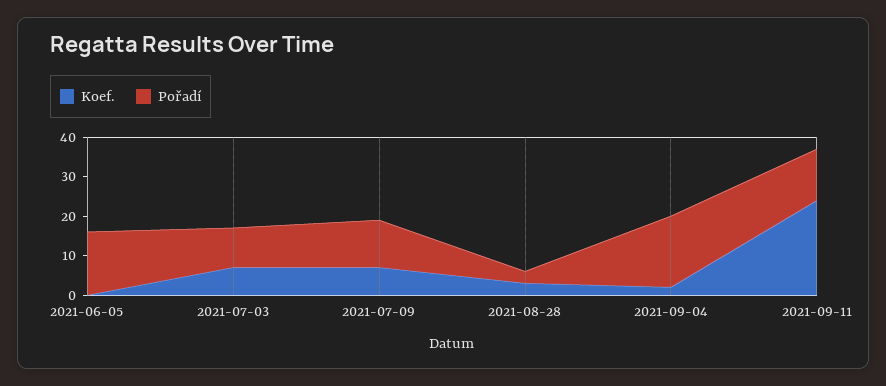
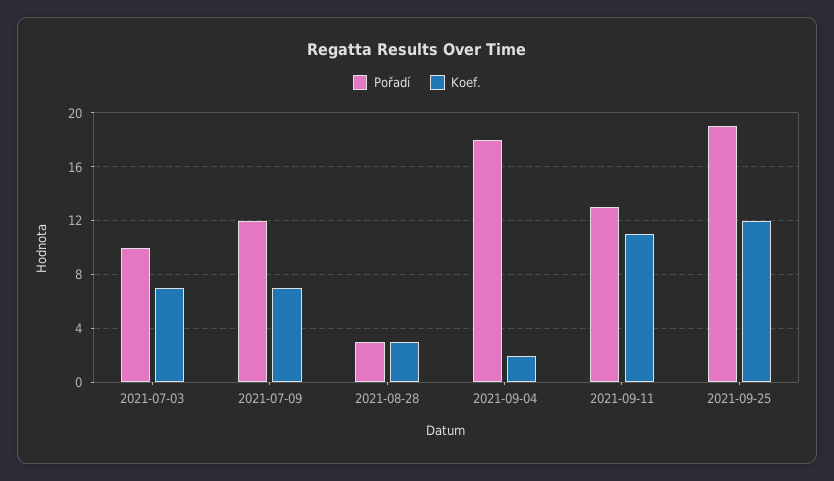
Koef., 2021-06-05: 0 -> none
Pořadí, 2021-06-05: 15 -> none
Koef., 2021-09-11: 25 -> 11
Pořadí, 2021-09-25: none -> 19
Koef., 2021-09-25: none -> 12

